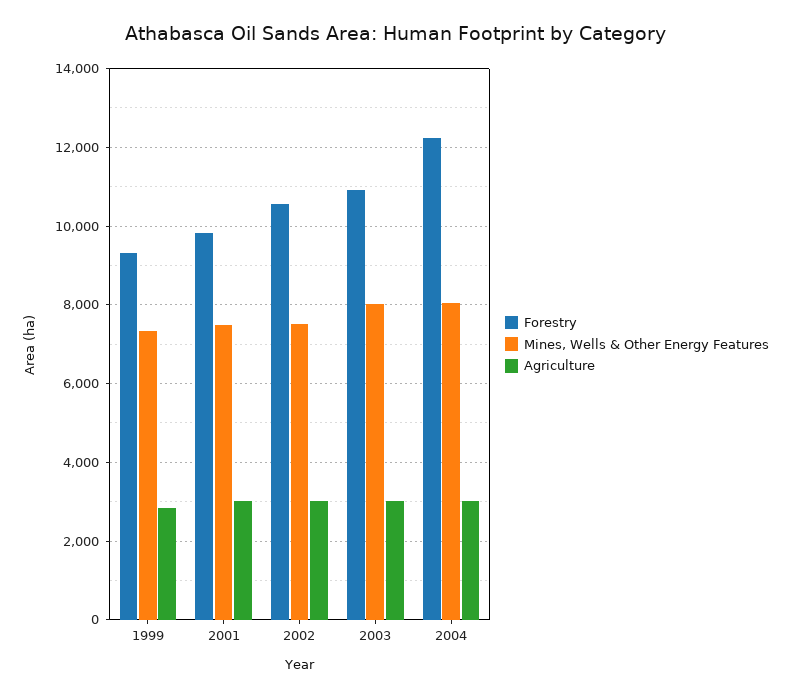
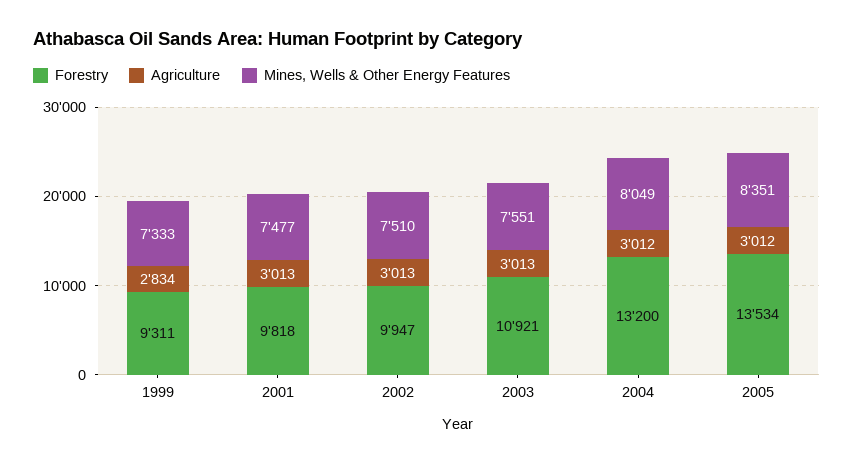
Forestry, 2002: 10600 -> 9947
Mines, Wells & Other Energy Features, 2003: 8000 -> 7551
Forestry, 2004: 12200 -> 13200
Forestry, 2005: none -> 13534
Agriculture, 2005: none -> 3012
Mines, Wells & Other Energy Features, 2005: none -> 8351

